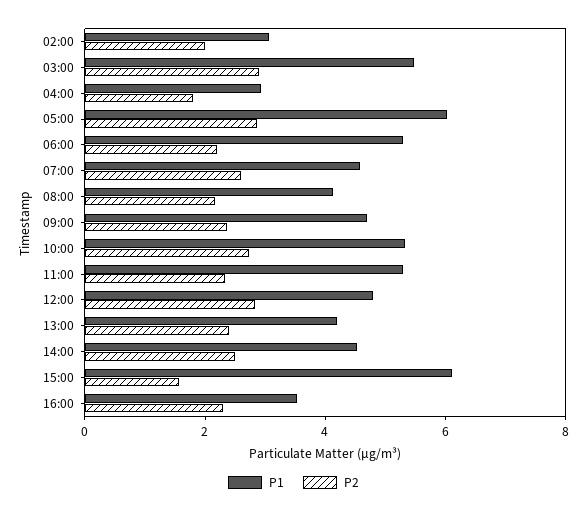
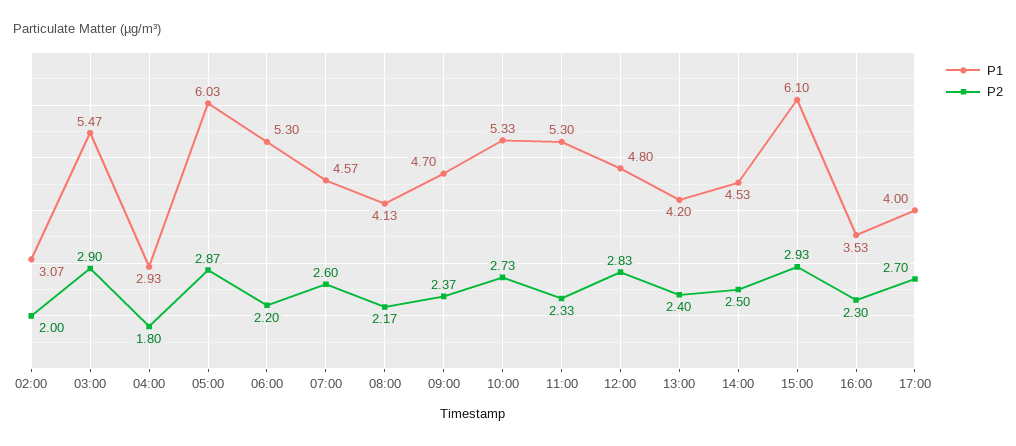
P2, 15:00: 1.5 -> 2.93
P1, 17:00: none -> 4
P2, 17:00: none -> 2.7

